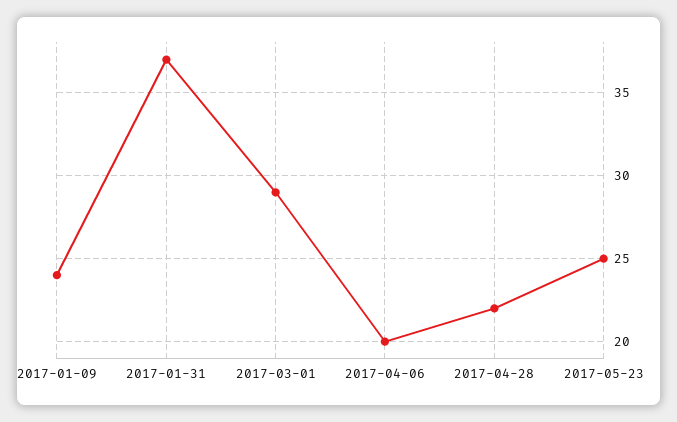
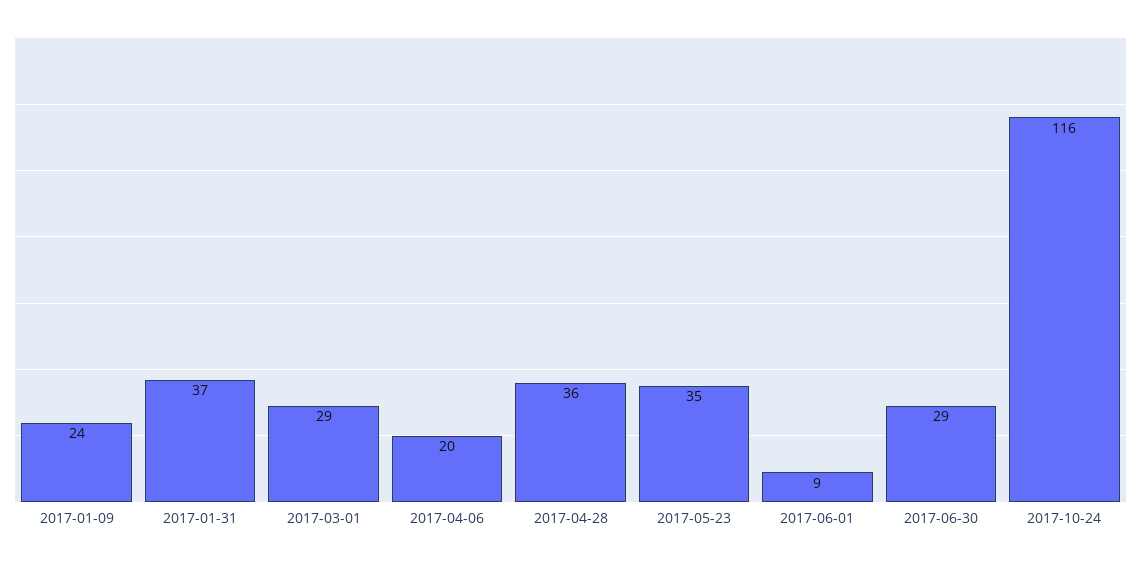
2017-04-28: 22 -> 36
2017-05-23: 25 -> 35
2017-06-01: none -> 9
2017-06-30: none -> 29
2017-10-24: none -> 116

